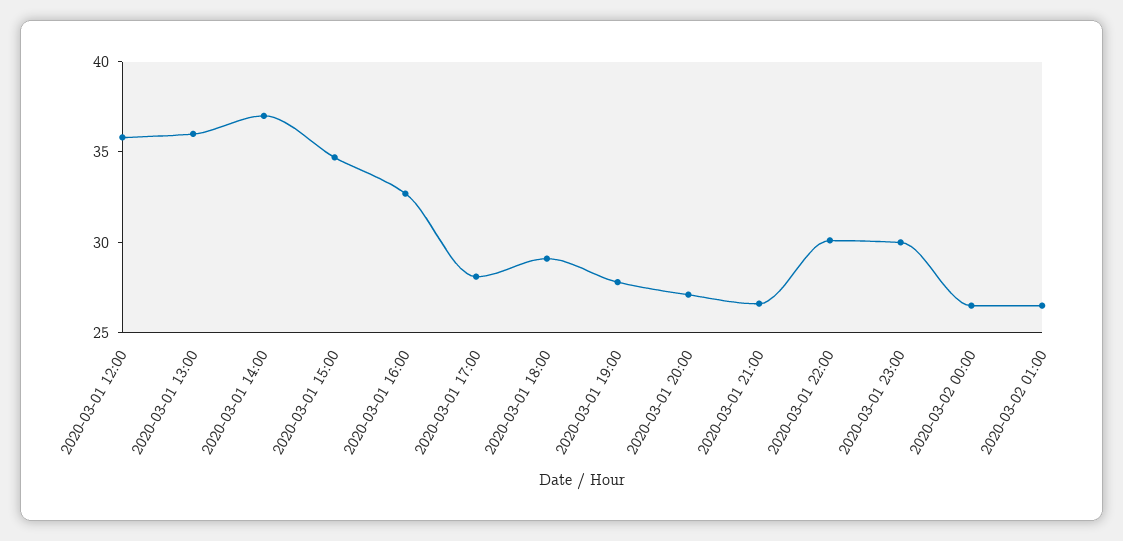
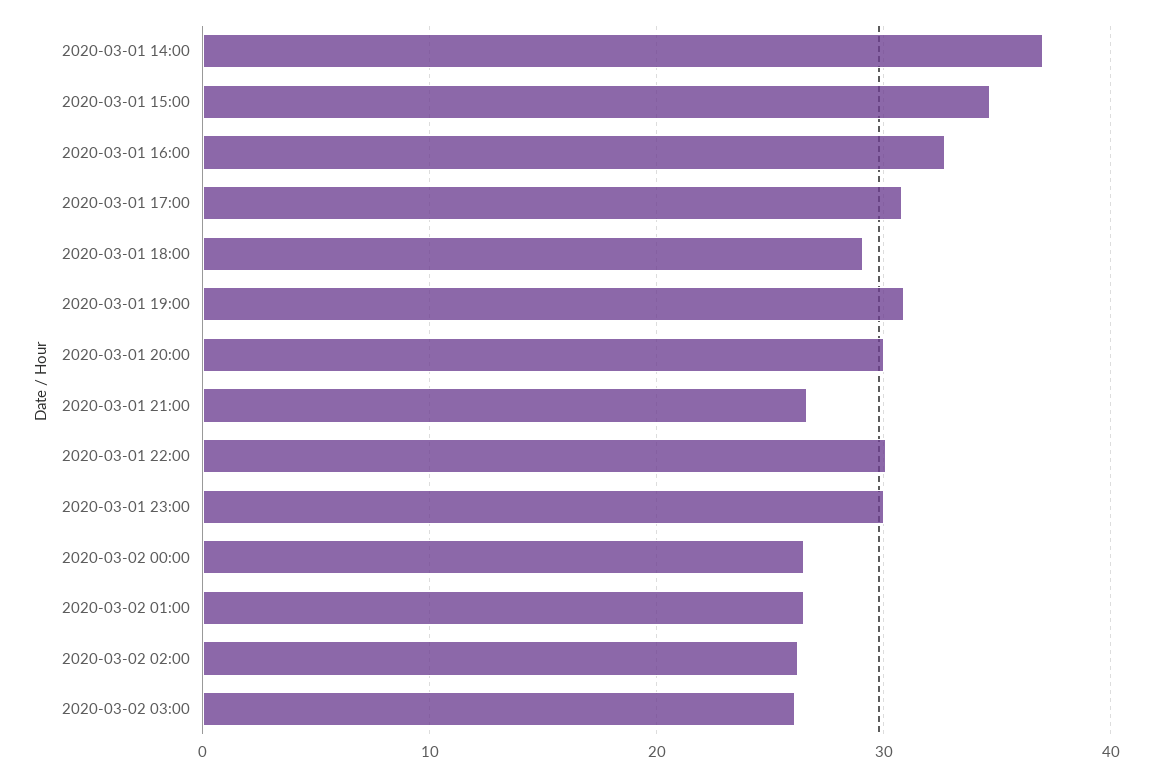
2020-03-01 12:00: 36 -> none
2020-03-01 13:00: 36 -> none
2020-03-01 17:00: 28 -> 31
2020-03-01 19:00: 28 -> 31
2020-03-01 20:00: 27 -> 30
2020-03-02 02:00: none -> 26
2020-03-02 03:00: none -> 26

